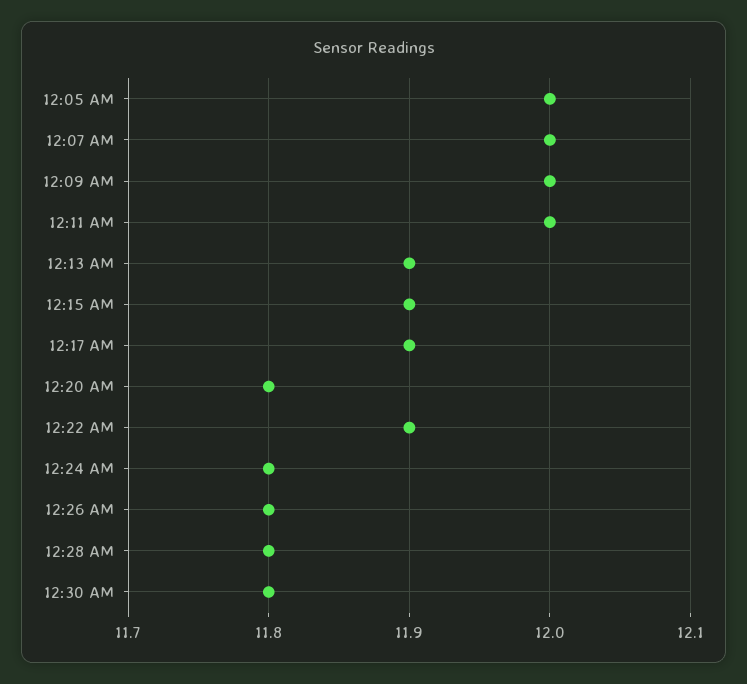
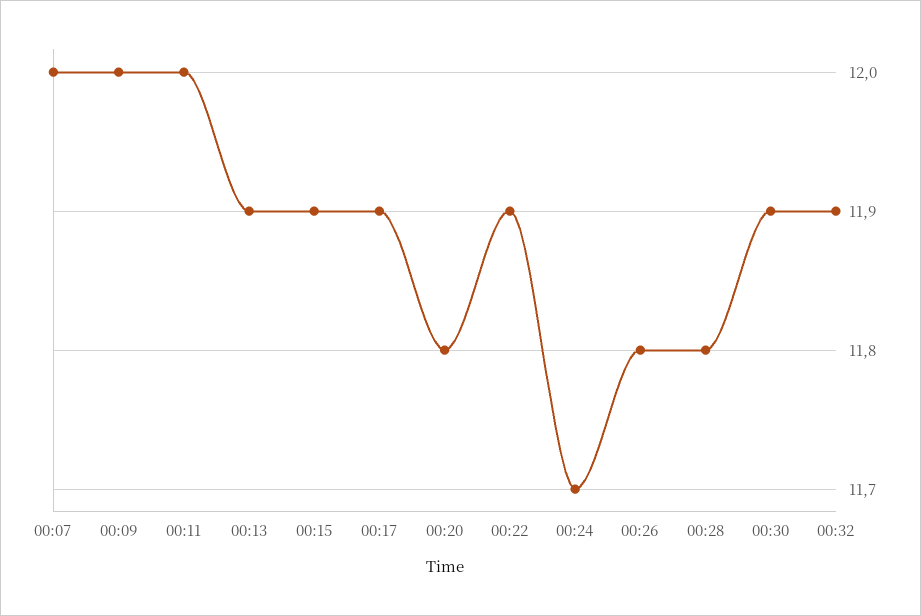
12:05 AM: 12 -> none
12:24 AM: 11.8 -> 11.7
12:30 AM: 11.8 -> 11.9
00:32: none -> 11.9

